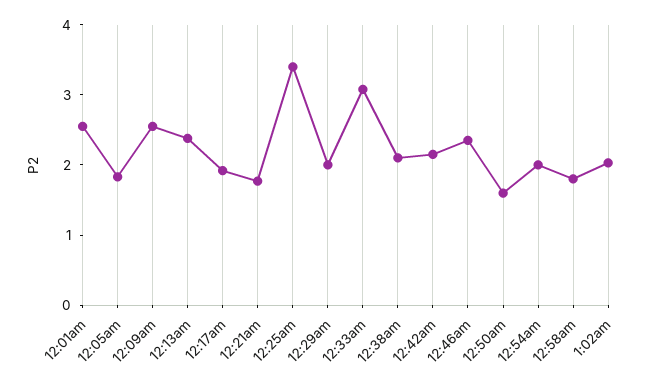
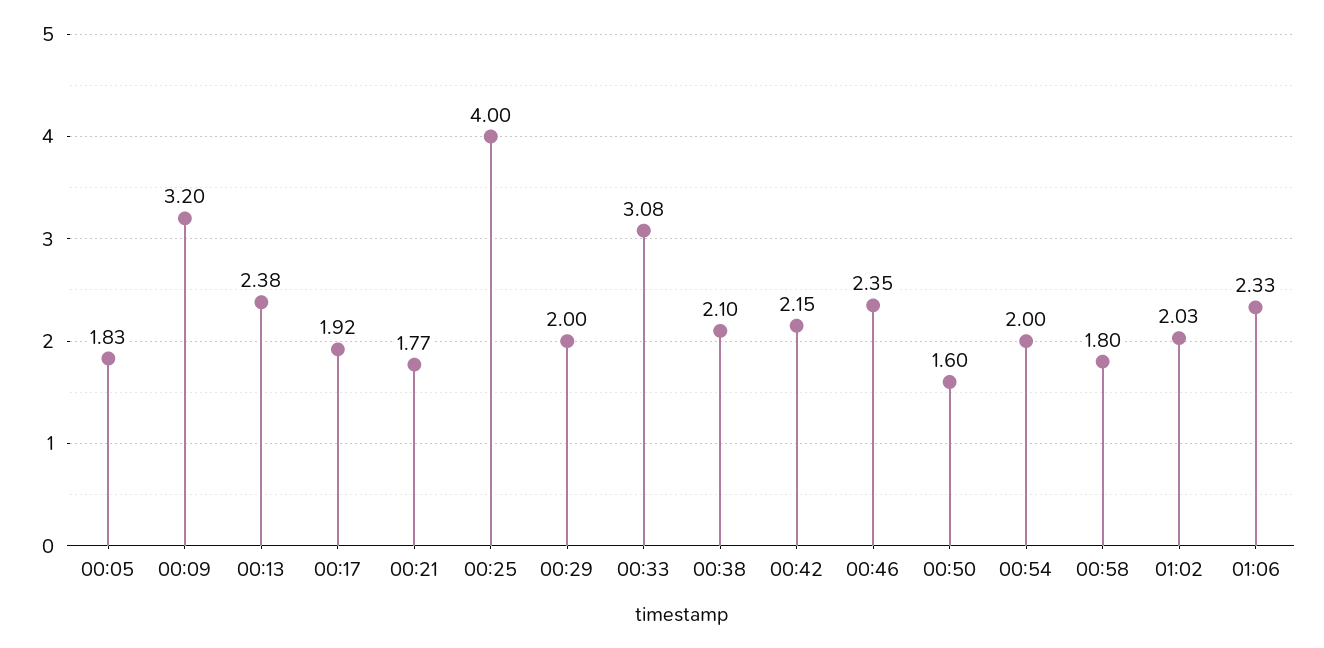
12:01am: 2.6 -> none
12:09am: 2.6 -> 3.2
12:25am: 3.4 -> 4
01:06: none -> 2.33

